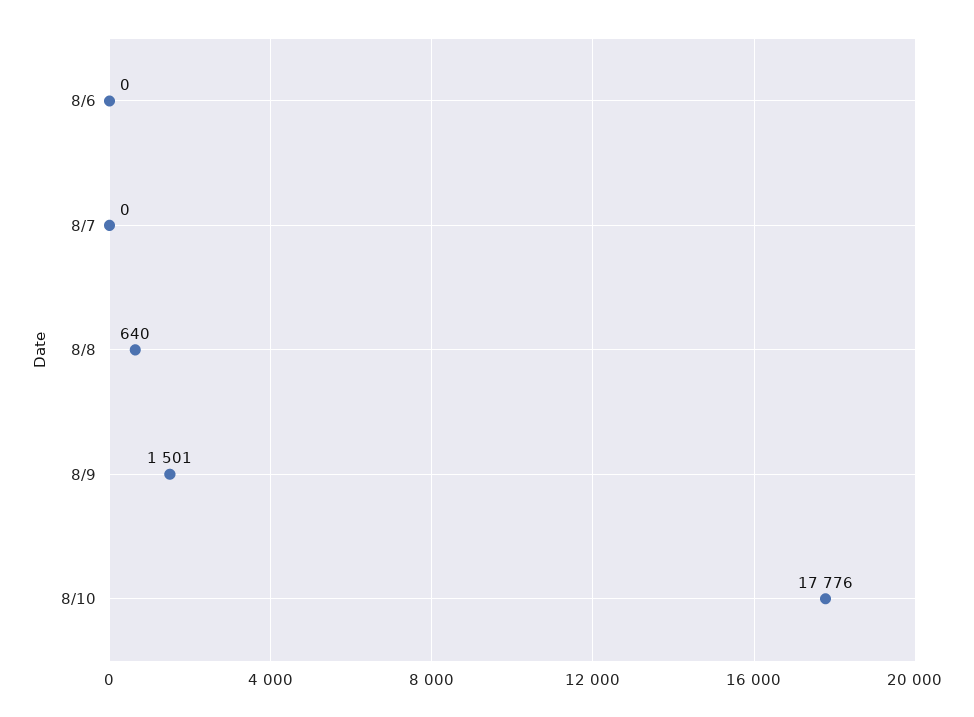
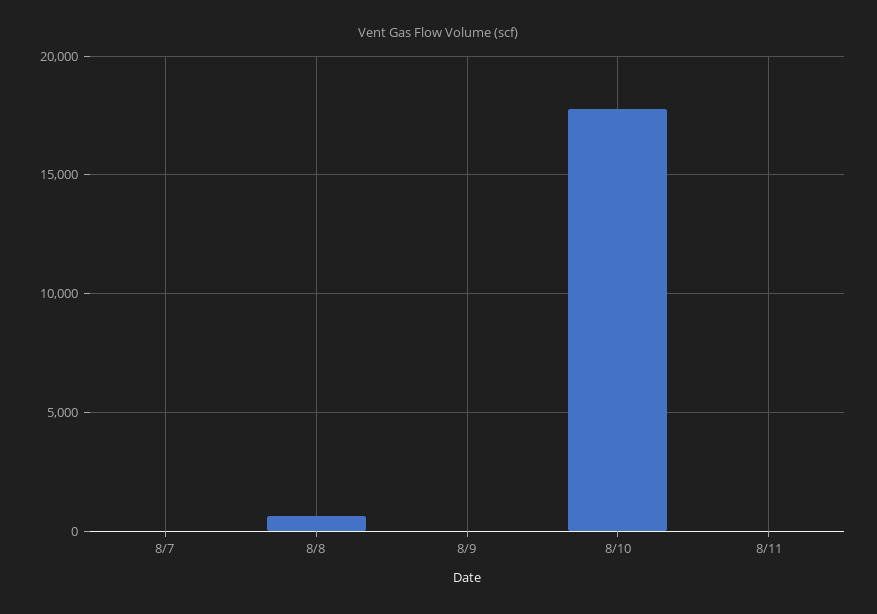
8/6: 0 -> none
8/9: 1501 -> 0
8/11: none -> 0

